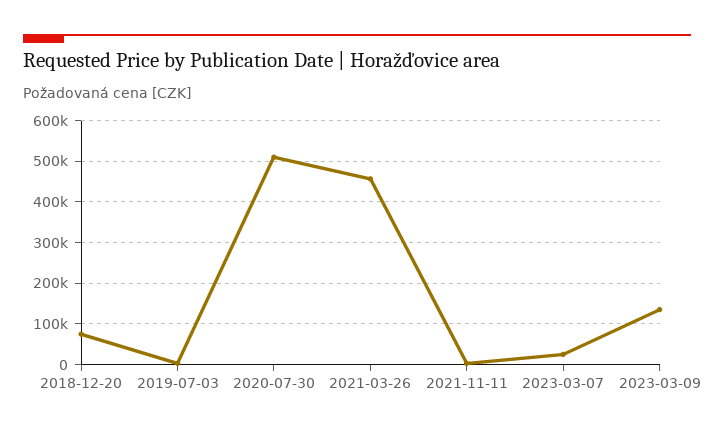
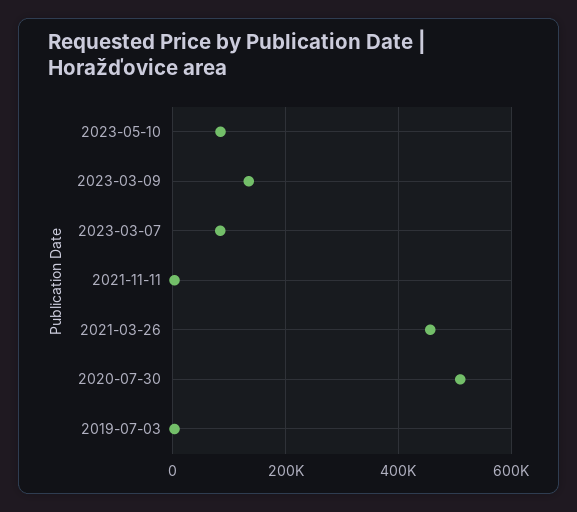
2018-12-20: 80000 -> none
2023-03-07: 20000 -> 80000
2023-05-10: none -> 80000

